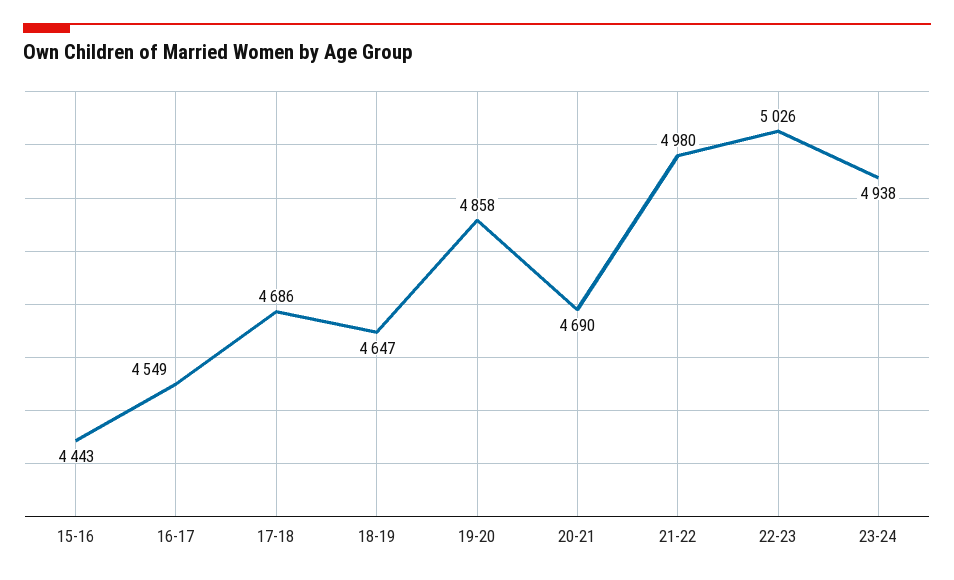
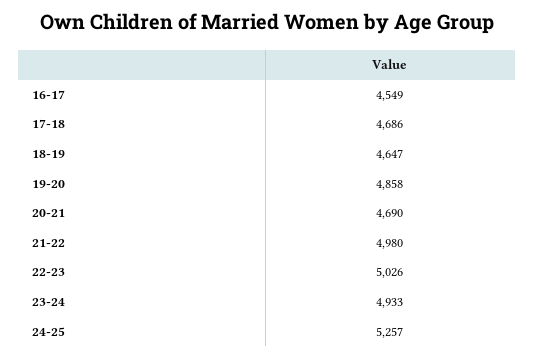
15-16: 4443 -> none
23-24: 4938 -> 4933
24-25: none -> 5257

